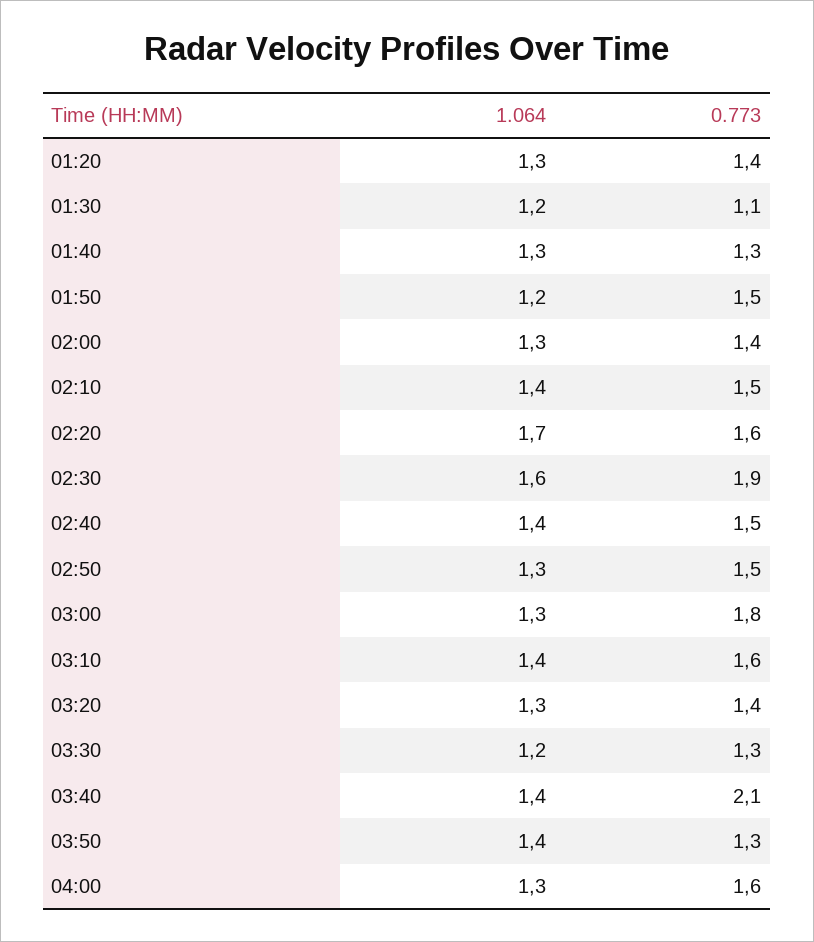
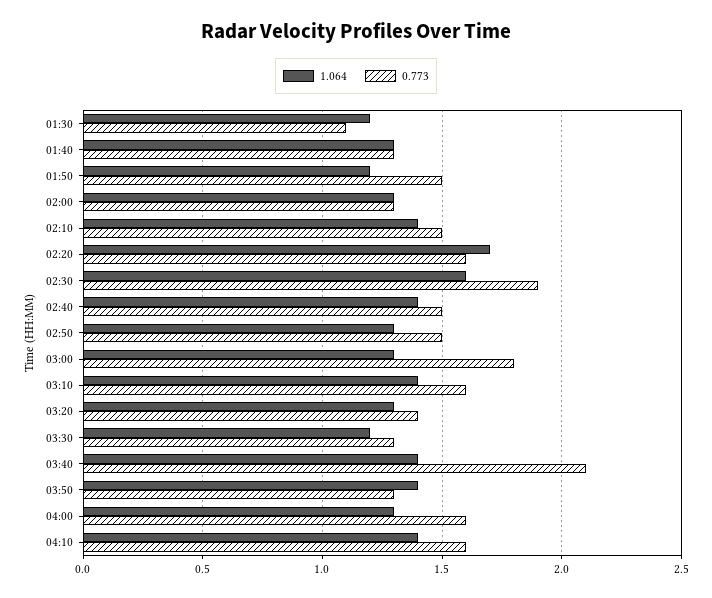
1.064, 01:20: 1.3 -> none
0.773, 01:20: 1.4 -> none
0.773, 02:00: 1.4 -> 1.3
1.064, 04:10: none -> 1.4
0.773, 04:10: none -> 1.6

